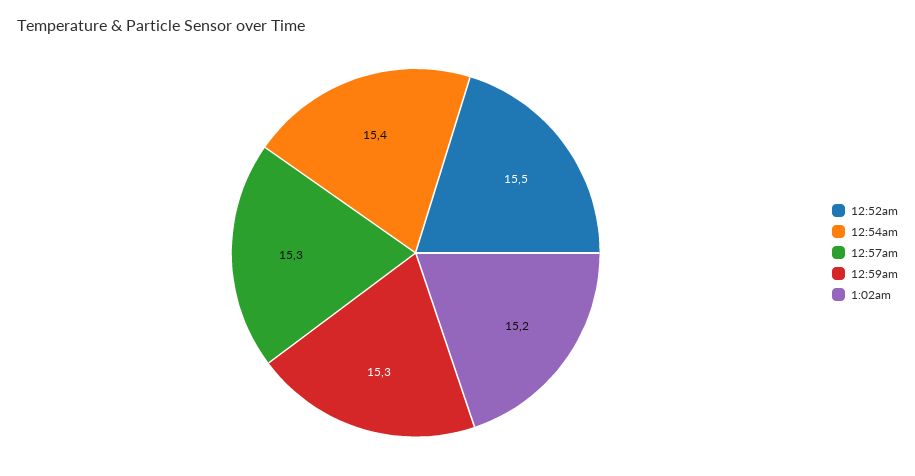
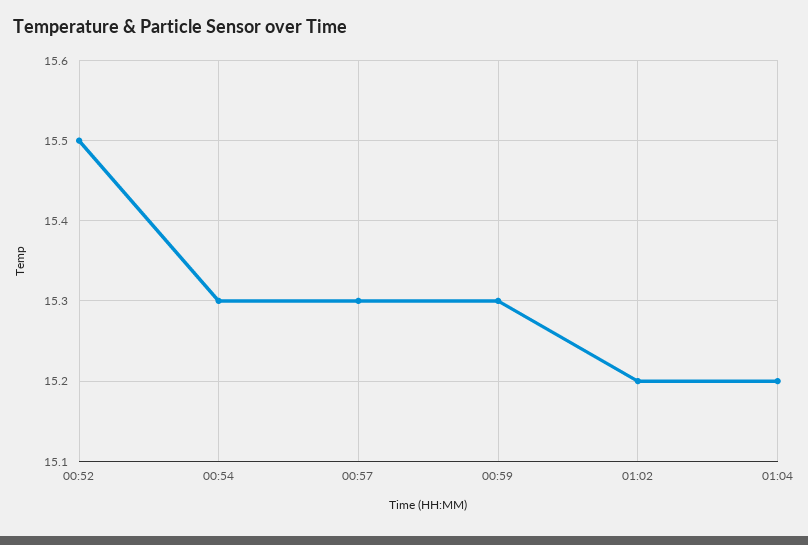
12:54am: 15.4 -> 15.3
01:04: none -> 15.2

